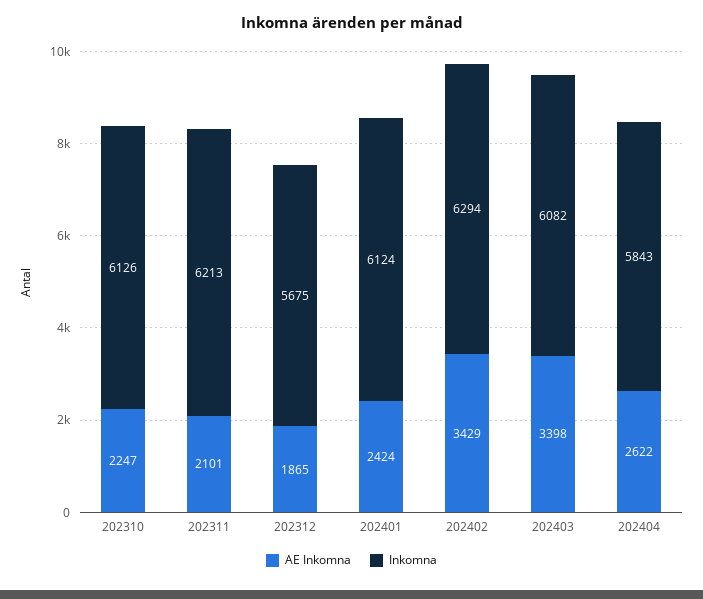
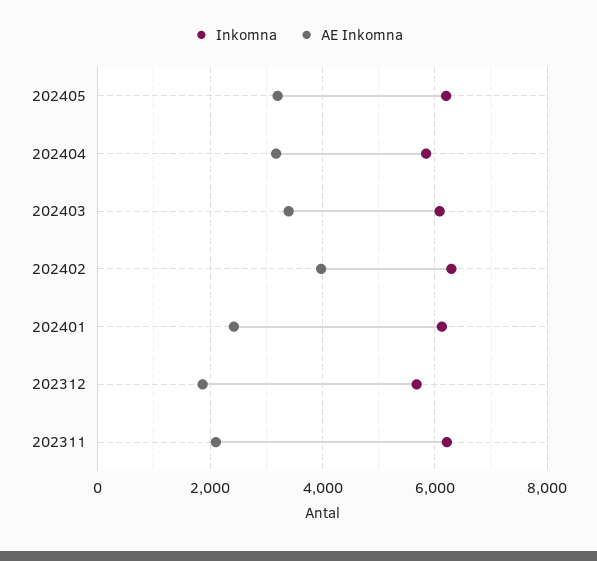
AE Inkomna, 202310: 2247 -> none
Inkomna, 202310: 6126 -> none
AE Inkomna, 202402: 3429 -> 4000
AE Inkomna, 202404: 2622 -> 3200
Inkomna, 202405: none -> 6200
AE Inkomna, 202405: none -> 3200

